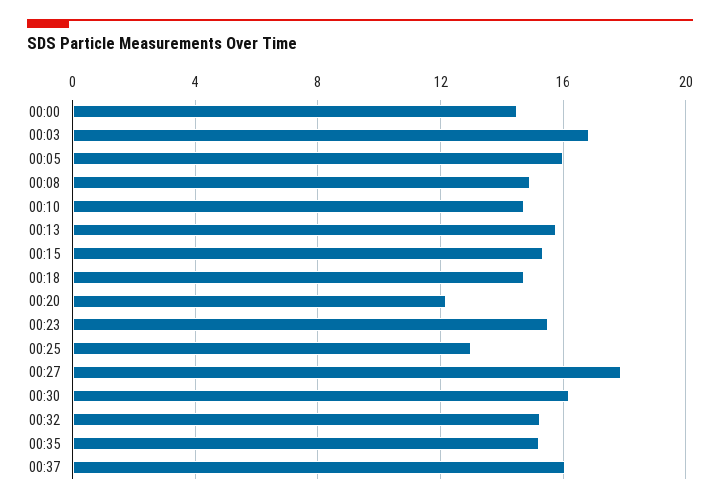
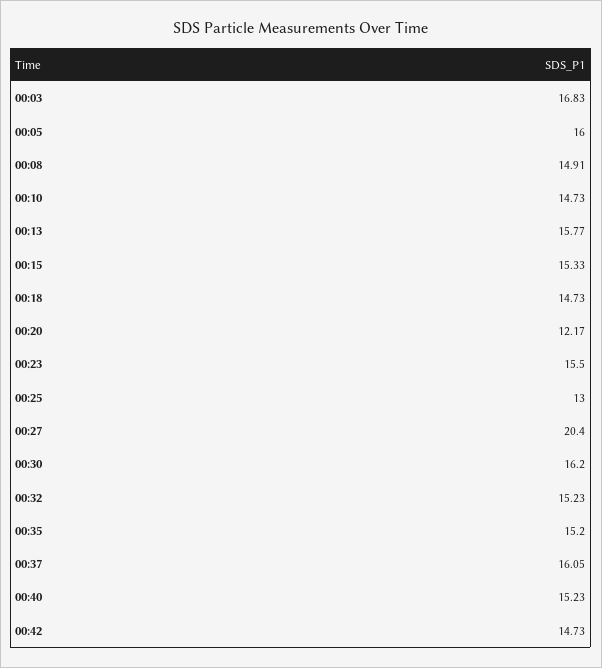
00:00: 14.5 -> none
00:27: 18 -> 20.4
00:40: none -> 15.23
00:42: none -> 14.73

